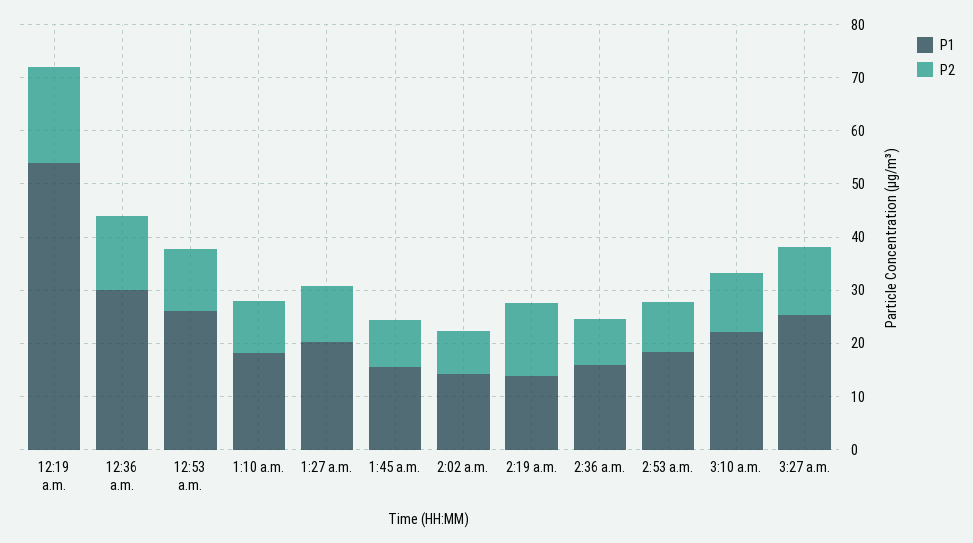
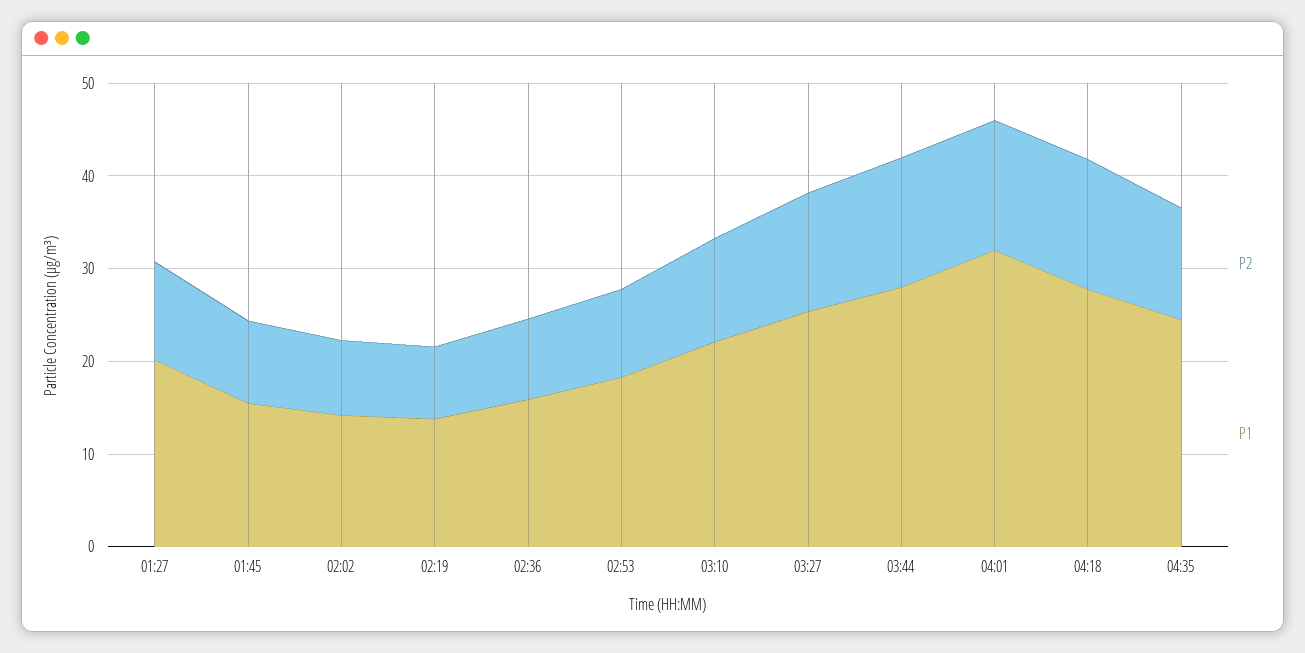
P1, 12:19 a.m.: 54 -> none
P2, 12:19 a.m.: 18 -> none
P1, 12:36 a.m.: 30 -> none
P2, 12:36 a.m.: 14 -> none
P1, 12:53 a.m.: 26 -> none
P2, 12:53 a.m.: 12 -> none
P1, 1:10 a.m.: 18 -> none
P2, 1:10 a.m.: 10 -> none
P2, 2:19 a.m.: 14 -> 8
P2, 03:44: none -> 14
P1, 03:44: none -> 28
P2, 04:01: none -> 14
P1, 04:01: none -> 32
P2, 04:18: none -> 14
P1, 04:18: none -> 28
P2, 04:35: none -> 12
P1, 04:35: none -> 24

